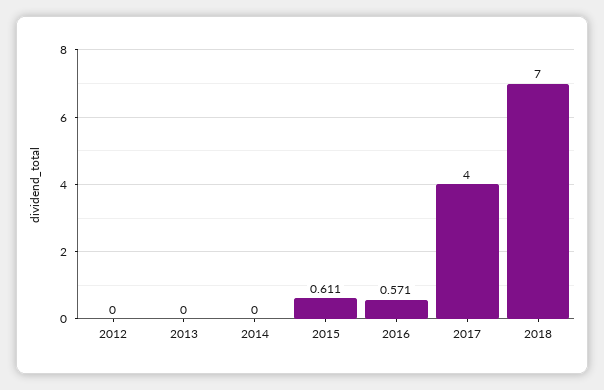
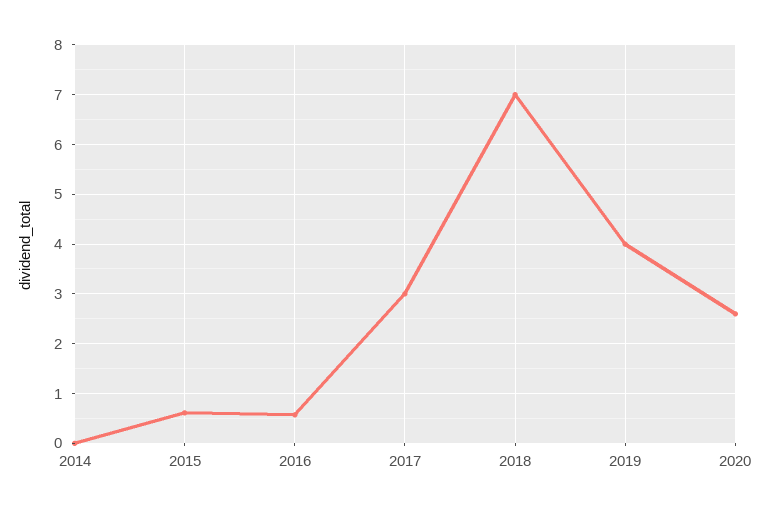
2012: 0 -> none
2013: 0 -> none
2017: 4 -> 3
2019: none -> 4
2020: none -> 2.6

